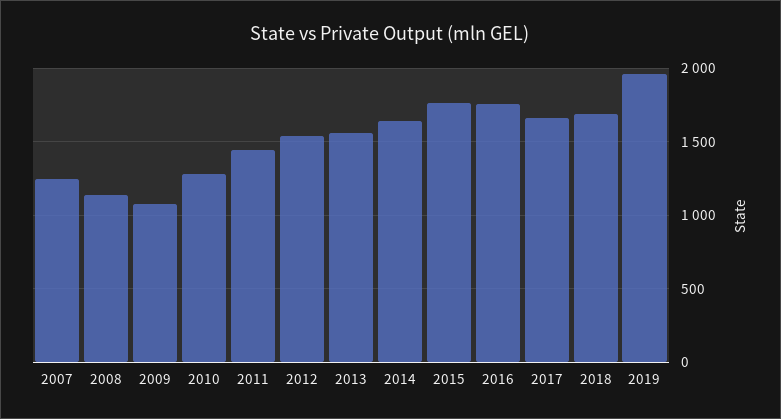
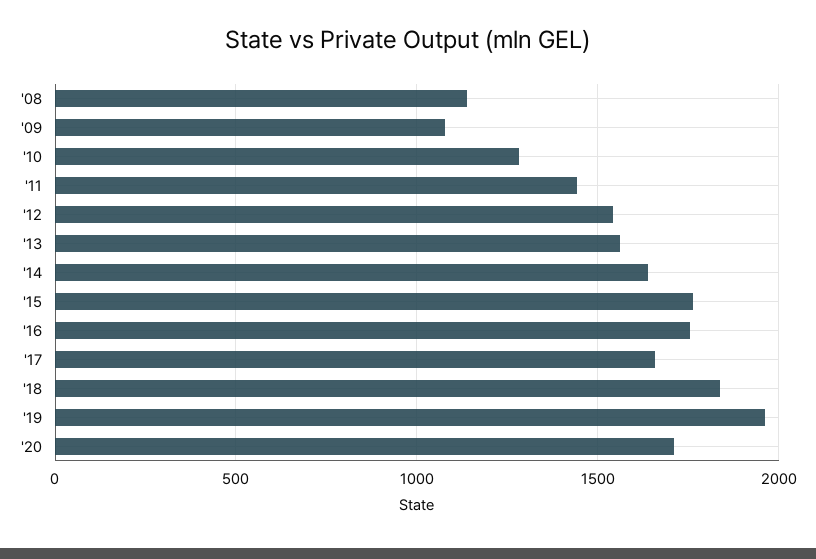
2007: 1250 -> none
2018: 1700 -> 1850
'20: none -> 1700

